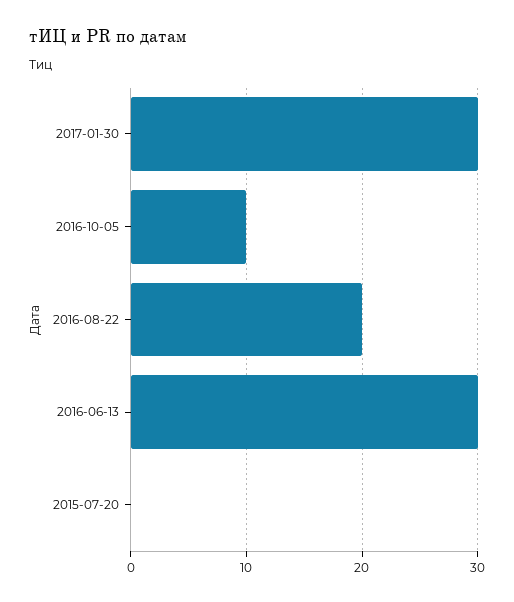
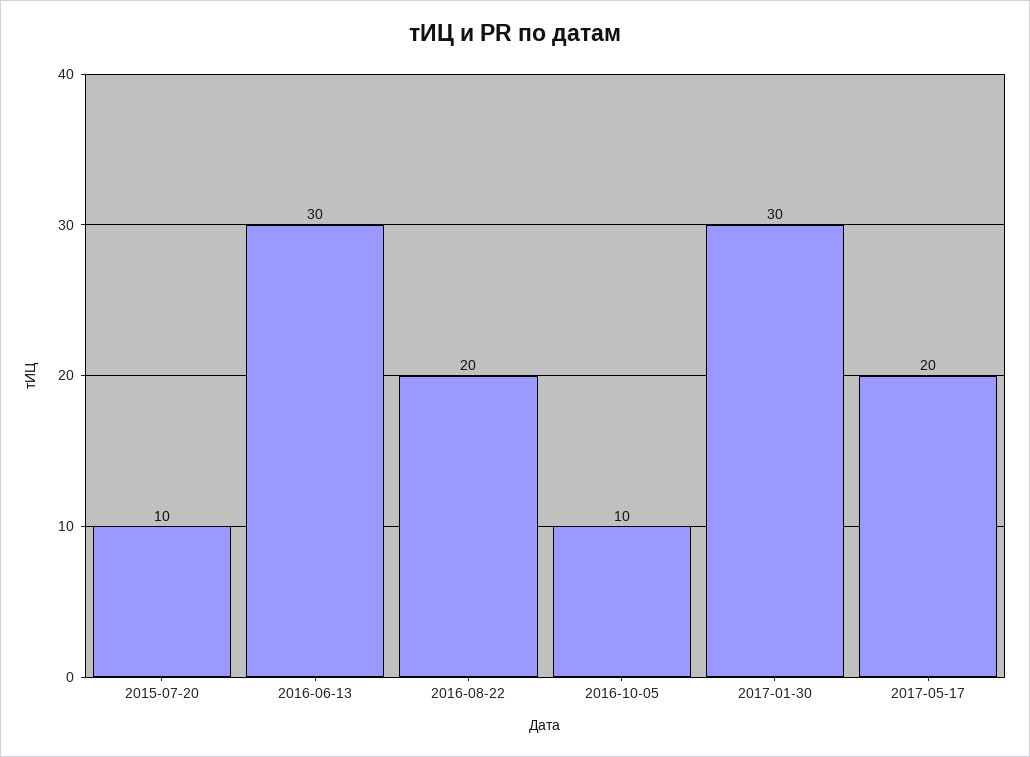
2015-07-20: 0 -> 10
2017-05-17: none -> 20

